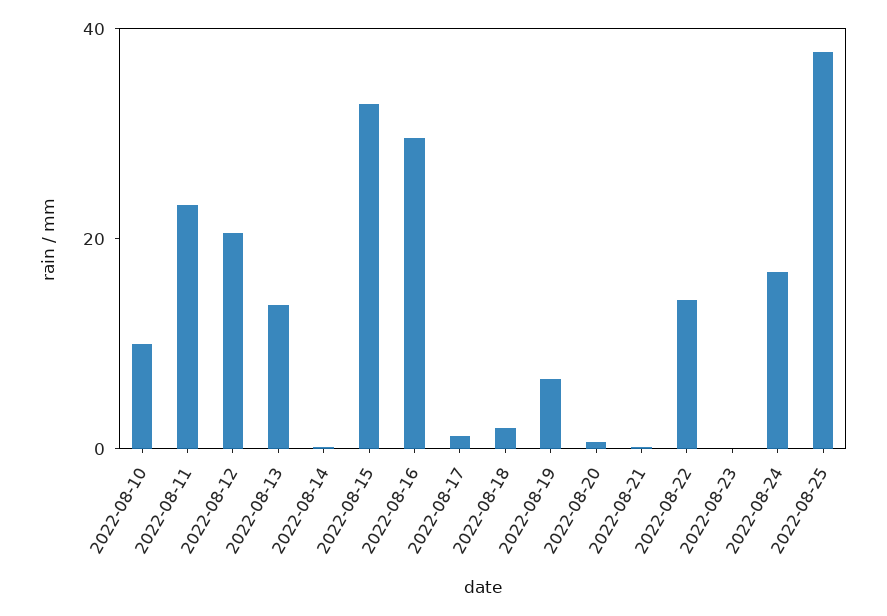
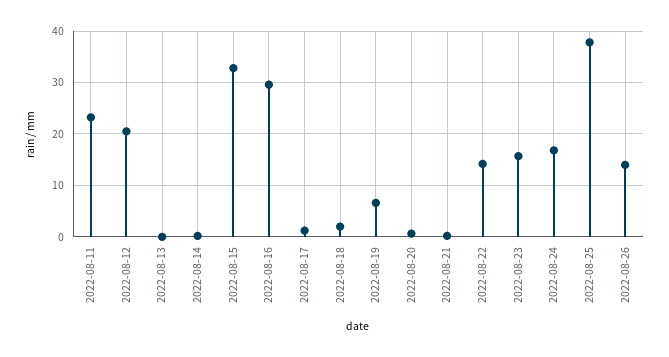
2022-08-10: 10 -> none
2022-08-13: 15 -> 0
2022-08-23: 0 -> 16
2022-08-26: none -> 14

